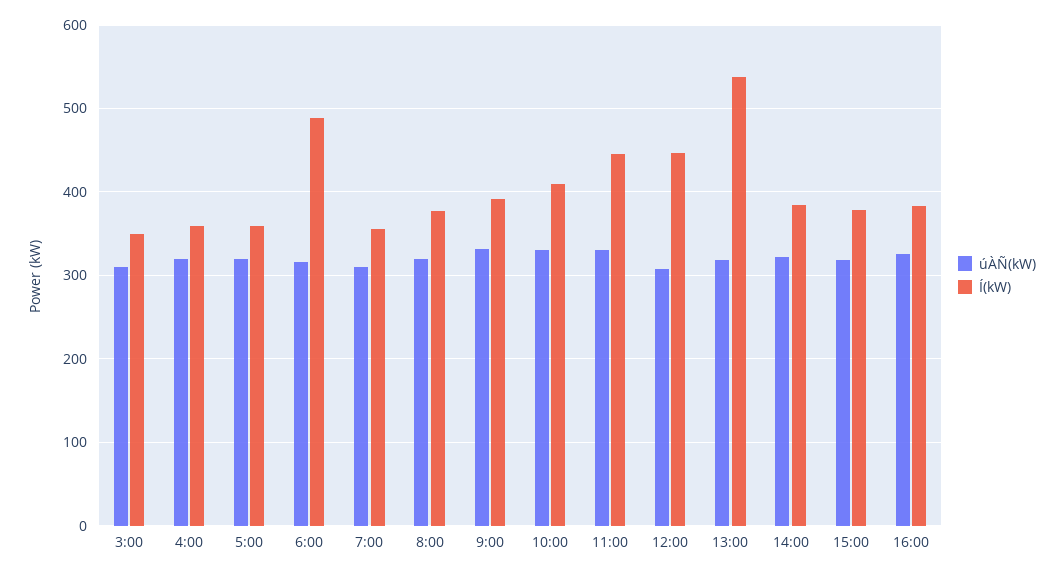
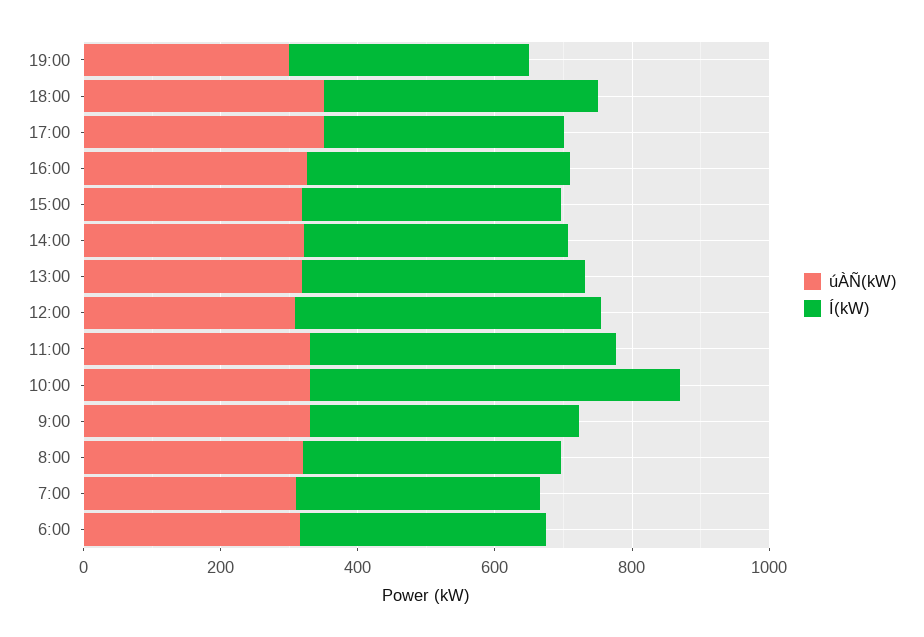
úÀÑ(kW), 3:00: 310 -> none
Í(kW), 3:00: 350 -> none
úÀÑ(kW), 4:00: 320 -> none
Í(kW), 4:00: 360 -> none
úÀÑ(kW), 5:00: 320 -> none
Í(kW), 5:00: 360 -> none
Í(kW), 6:00: 490 -> 350
Í(kW), 10:00: 410 -> 550
Í(kW), 13:00: 540 -> 400
úÀÑ(kW), 19:00: none -> 300
Í(kW), 19:00: none -> 350
úÀÑ(kW), 18:00: none -> 350
Í(kW), 18:00: none -> 400
úÀÑ(kW), 17:00: none -> 350
Í(kW), 17:00: none -> 350

